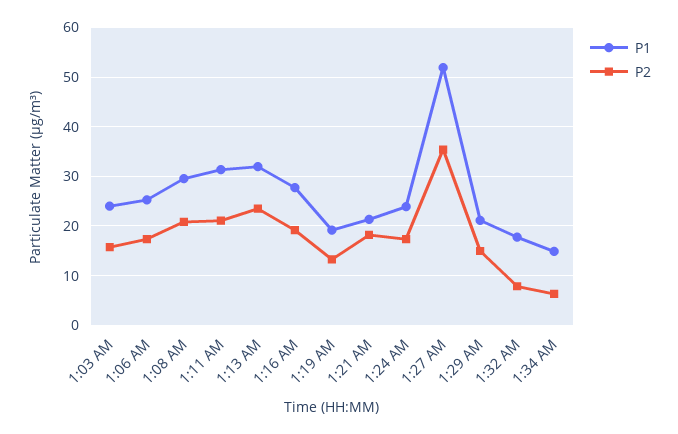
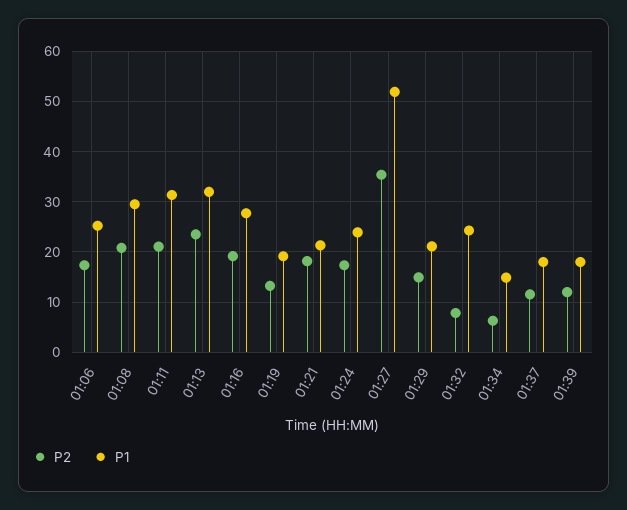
P1, 1:03 AM: 24 -> none
P2, 1:03 AM: 16 -> none
P1, 1:32 AM: 18 -> 24
P2, 01:37: none -> 12
P1, 01:37: none -> 18
P2, 01:39: none -> 12
P1, 01:39: none -> 18

